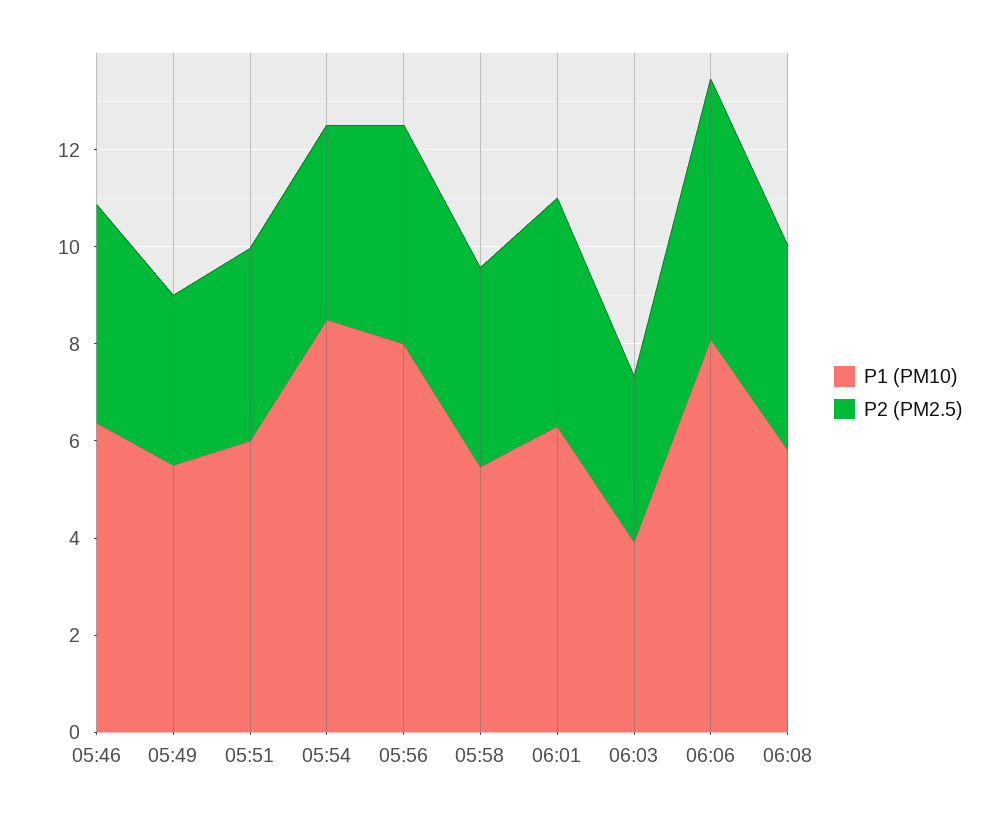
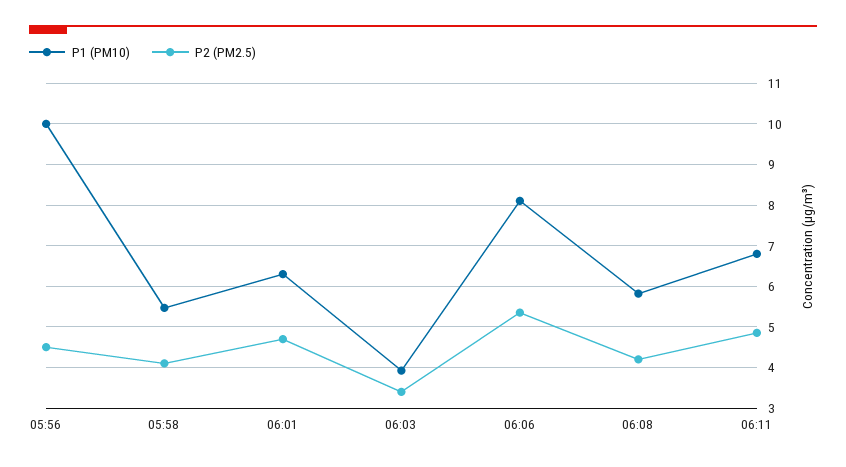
P1 (PM10), 05:46: 6.5 -> none
P2 (PM2.5), 05:46: 4.5 -> none
P1 (PM10), 05:49: 5.5 -> none
P2 (PM2.5), 05:49: 3.5 -> none
P1 (PM10), 05:51: 6 -> none
P2 (PM2.5), 05:51: 4 -> none
P1 (PM10), 05:54: 8.5 -> none
P2 (PM2.5), 05:54: 4 -> none
P1 (PM10), 05:56: 8 -> 10
P1 (PM10), 06:11: none -> 6.8
P2 (PM2.5), 06:11: none -> 4.8

